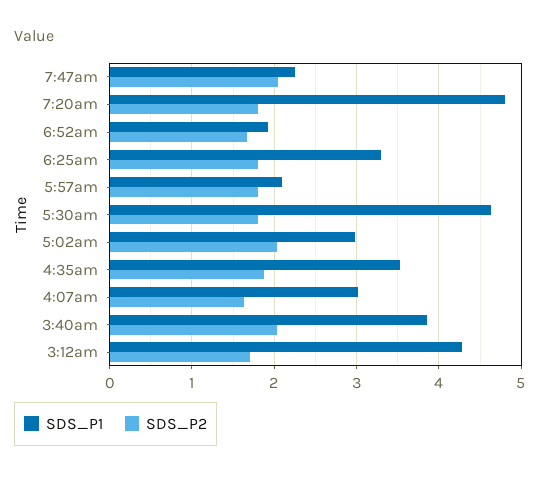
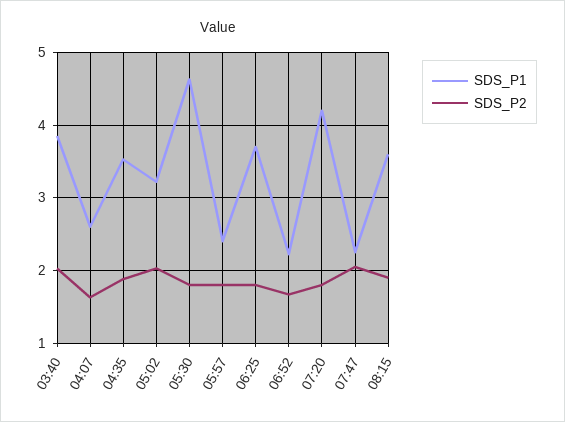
SDS_P1, 7:20am: 4.8 -> 4.2
SDS_P1, 6:52am: 1.9 -> 2.2
SDS_P1, 6:25am: 3.3 -> 3.7
SDS_P1, 5:57am: 2.1 -> 2.4
SDS_P1, 5:02am: 3 -> 3.2
SDS_P1, 4:07am: 3 -> 2.6
SDS_P1, 3:12am: 4.3 -> none
SDS_P2, 3:12am: 1.7 -> none
SDS_P1, 08:15: none -> 3.6
SDS_P2, 08:15: none -> 1.9

